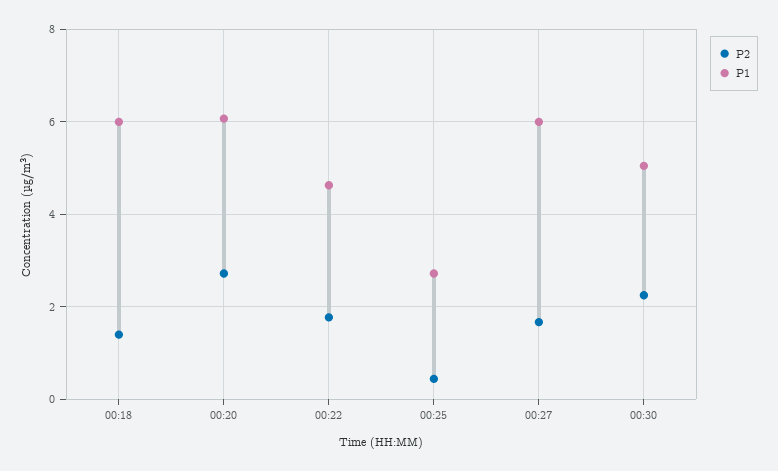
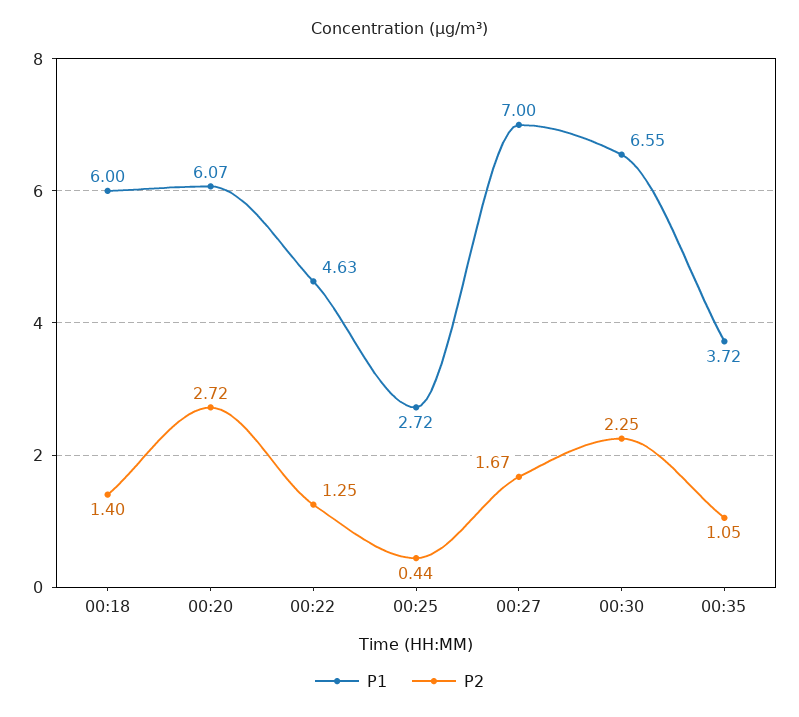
P2, 00:22: 1.8 -> 1.25
P1, 00:27: 6 -> 7
P1, 00:30: 5 -> 6.55
P1, 00:35: none -> 3.72
P2, 00:35: none -> 1.05

